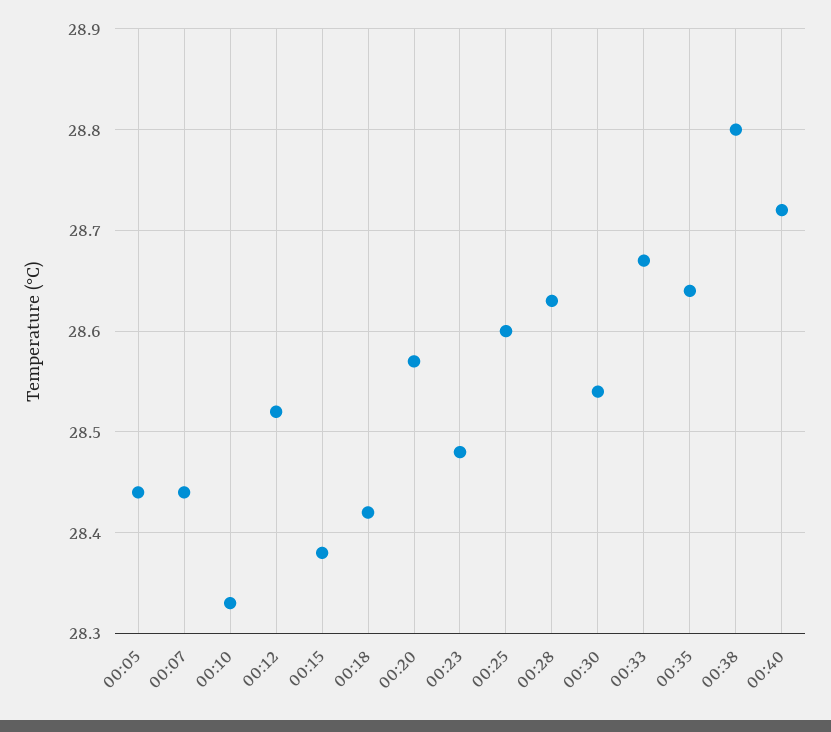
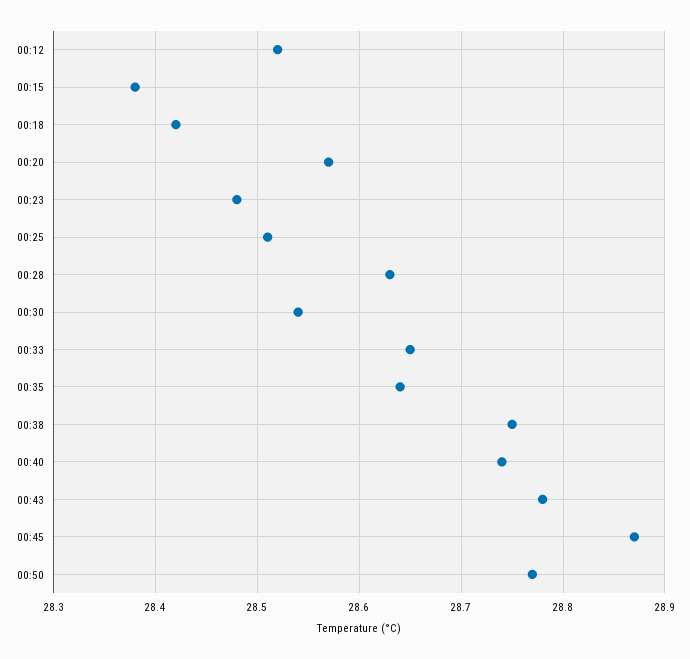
00:05: 28.44 -> none
00:07: 28.44 -> none
00:10: 28.33 -> none
00:25: 28.6 -> 28.51
00:33: 28.67 -> 28.65
00:38: 28.8 -> 28.75
00:40: 28.72 -> 28.74
00:43: none -> 28.78
00:45: none -> 28.87
00:50: none -> 28.77

